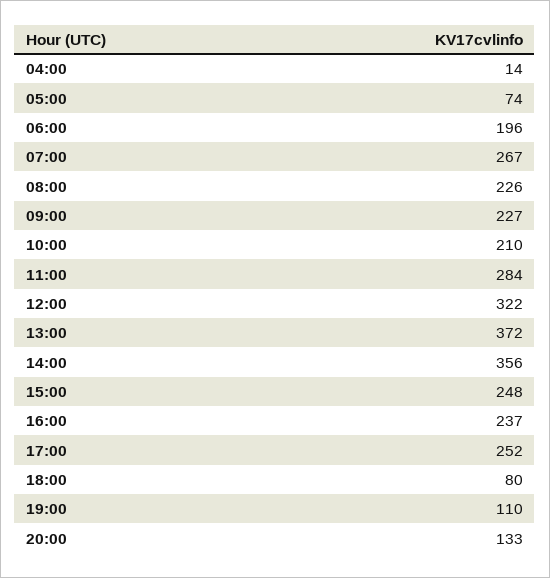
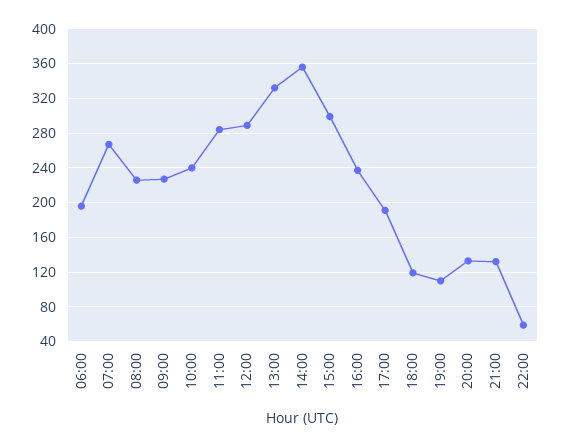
04:00: 14 -> none
05:00: 74 -> none
10:00: 210 -> 240
12:00: 322 -> 290
13:00: 372 -> 330
15:00: 248 -> 300
17:00: 252 -> 190
18:00: 80 -> 120
21:00: none -> 130
22:00: none -> 60

